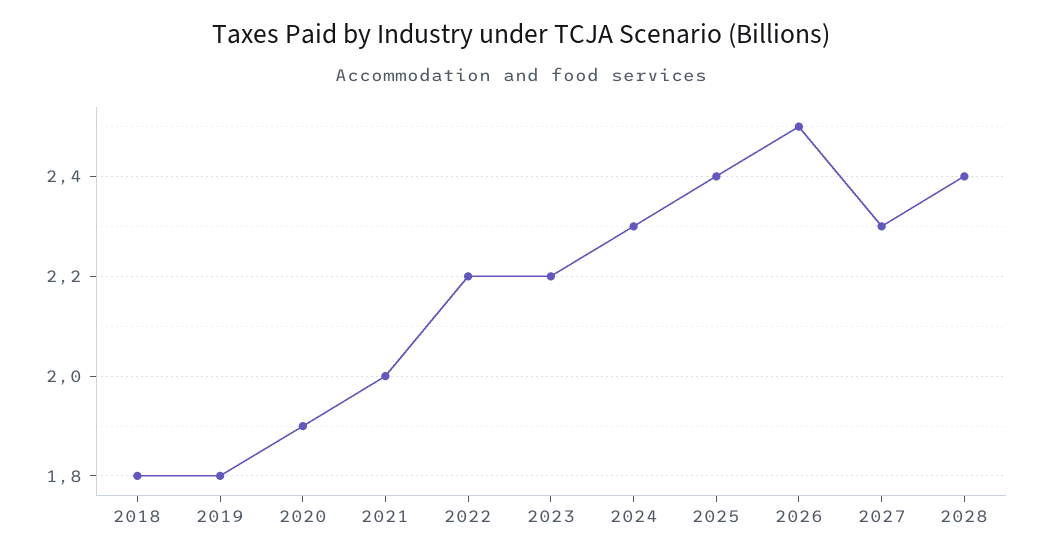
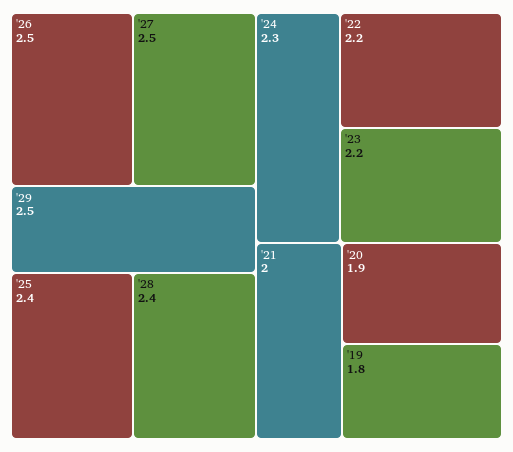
2018: 1.8 -> none
2027: 2.3 -> 2.5
'29: none -> 2.5

